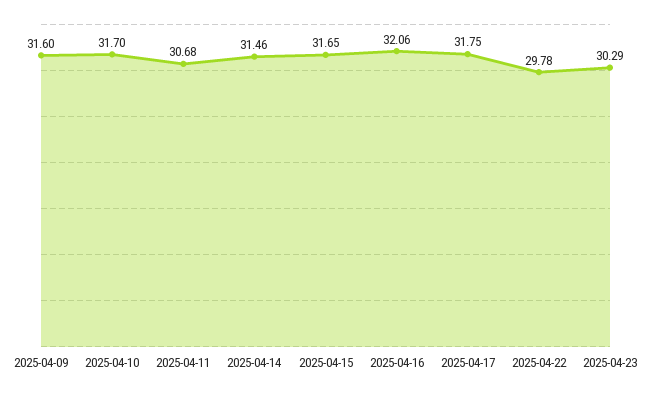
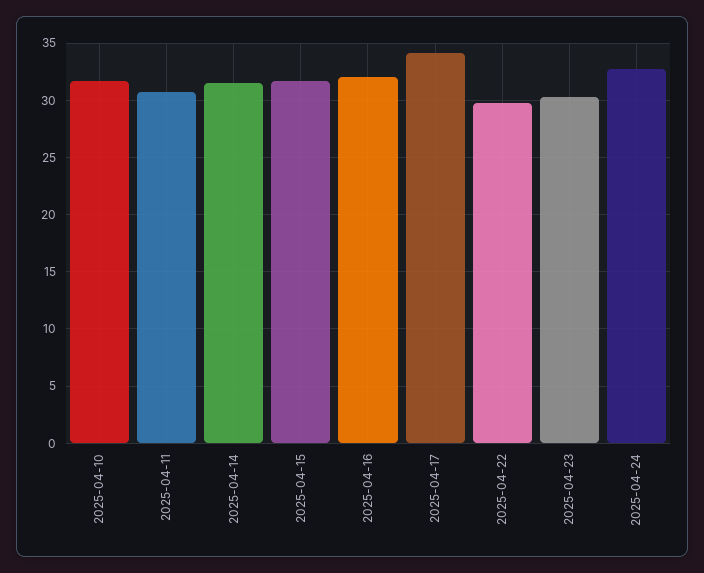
2025-04-09: 31.6 -> none
2025-04-17: 31.75 -> 34
2025-04-24: none -> 33

